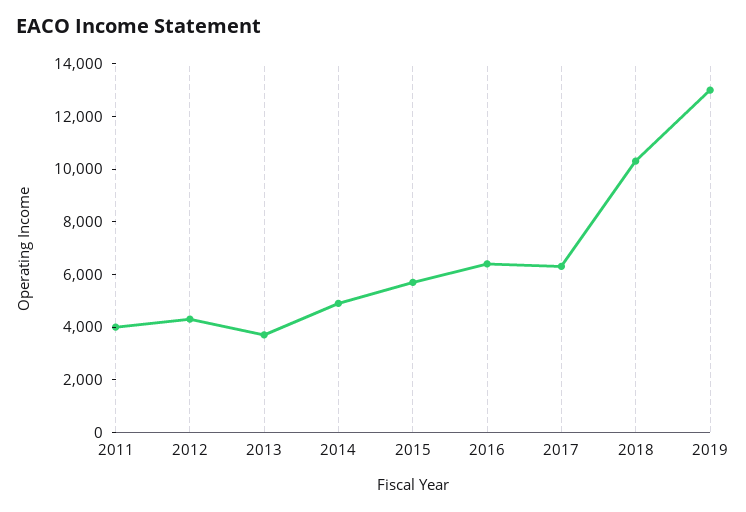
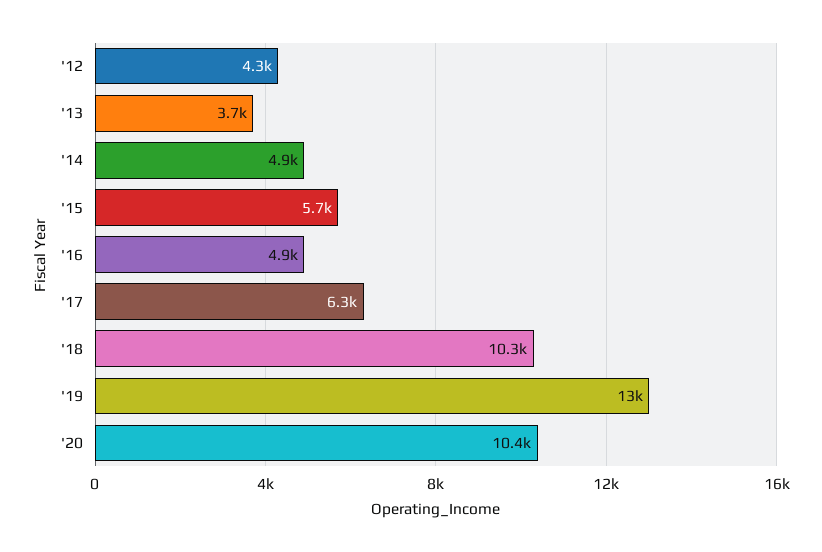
2011: 4000 -> none
2016: 6500 -> 4900
'20: none -> 10400

